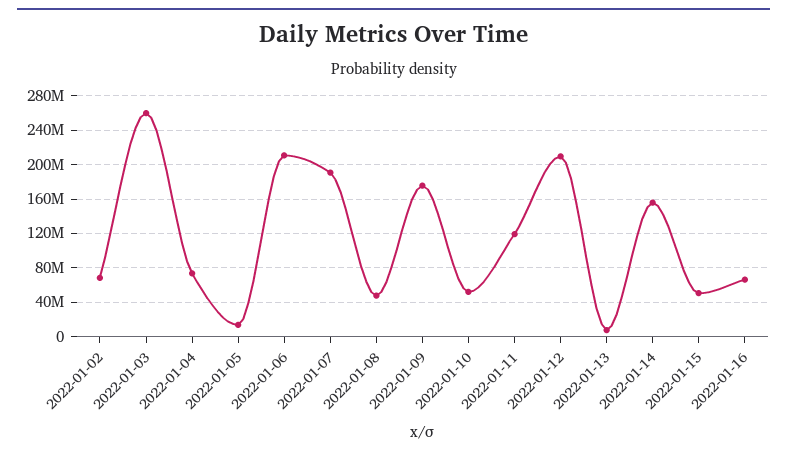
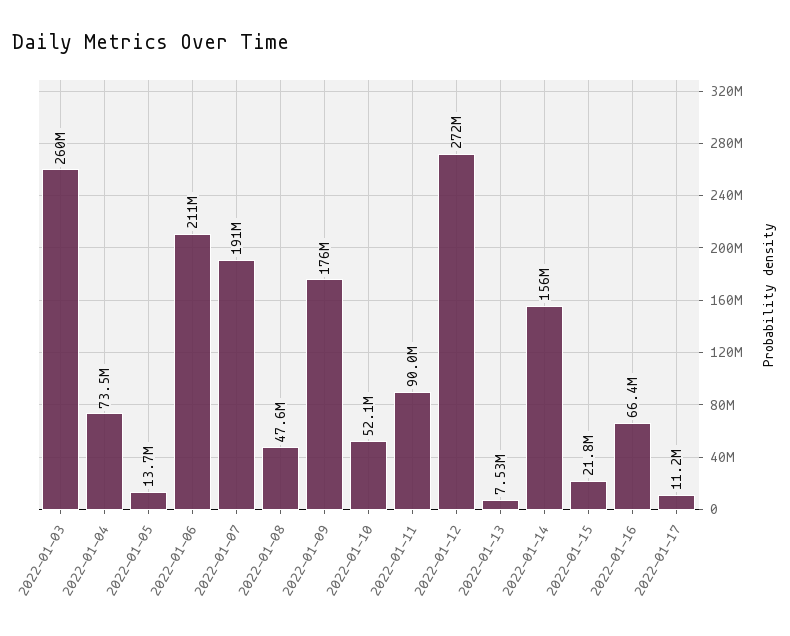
2022-01-02: 70000000 -> none
2022-01-11: 120000000 -> 90000000
2022-01-12: 210000000 -> 272000000
2022-01-15: 50000000 -> 21800000
2022-01-17: none -> 11200000

